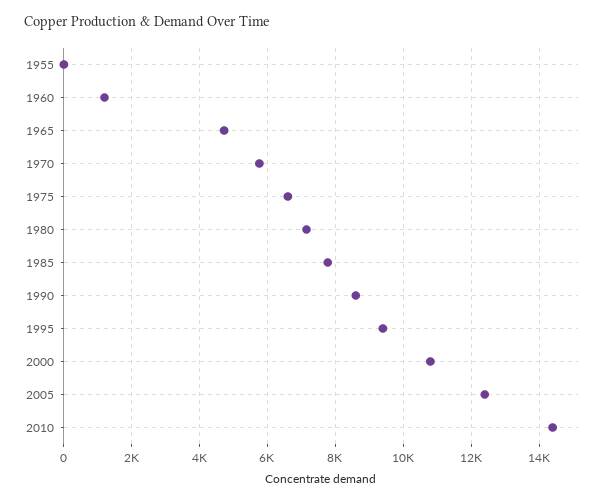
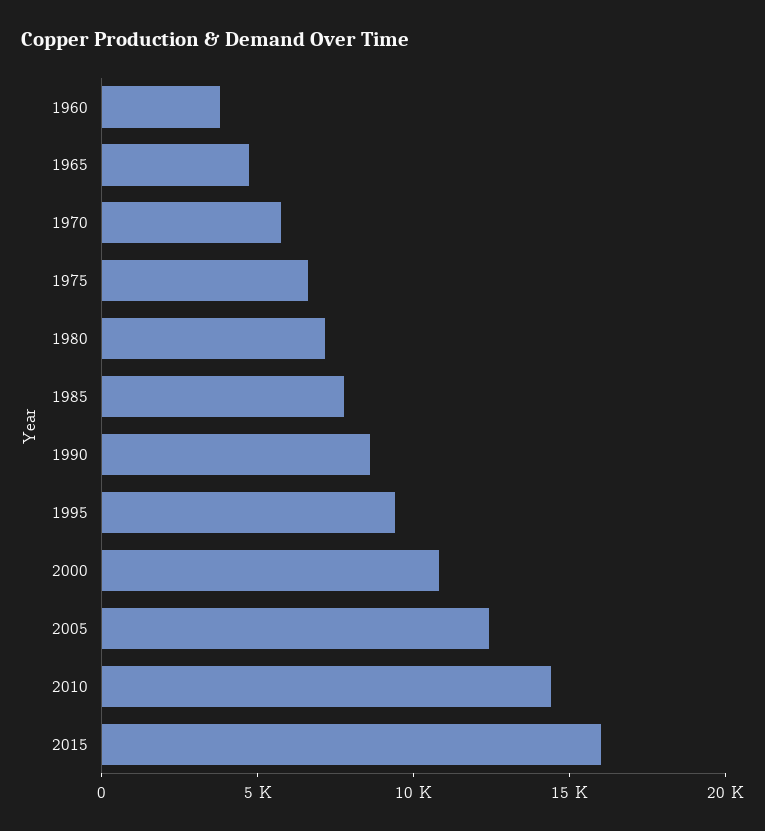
1955: 0 -> none
1960: 1200 -> 4000
2015: none -> 16000

